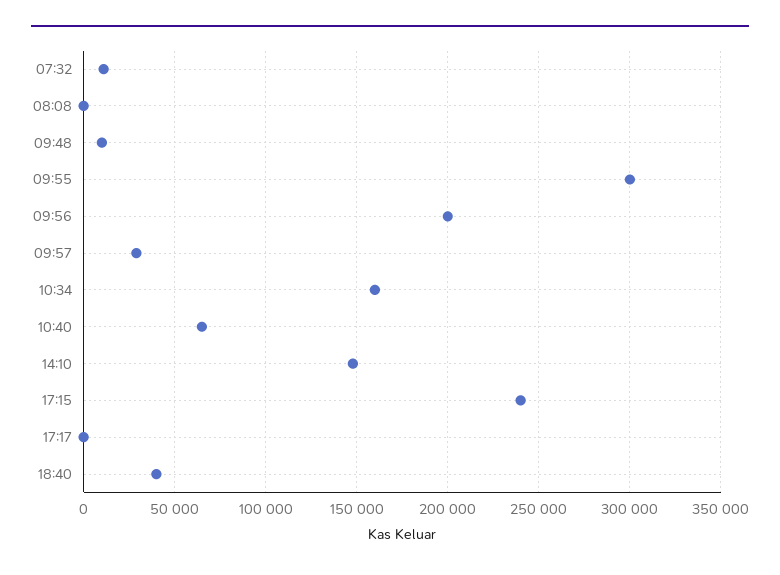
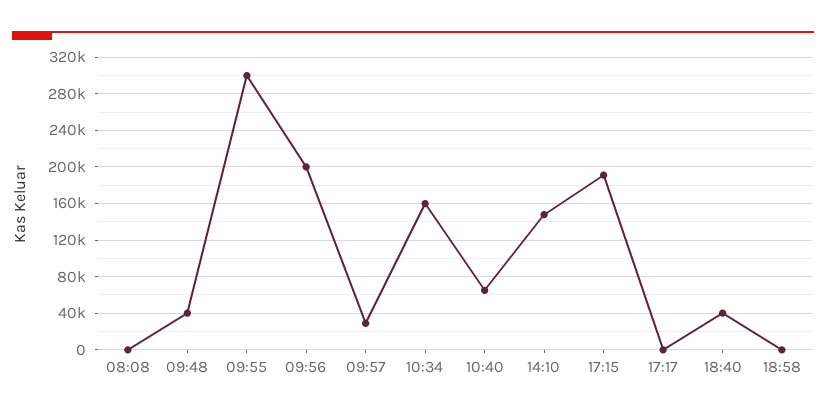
07:32: 10000 -> none
09:48: 10000 -> 40000
17:15: 240000 -> 190000
18:58: none -> 0

